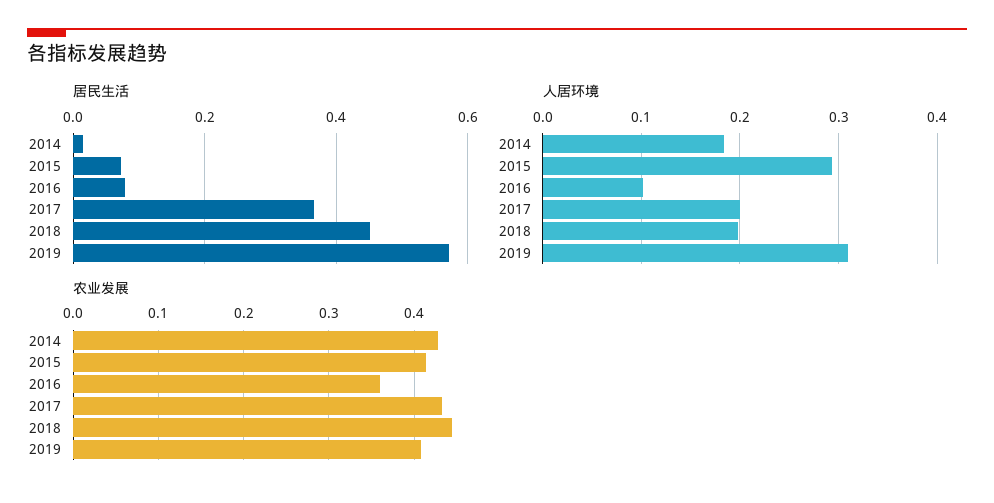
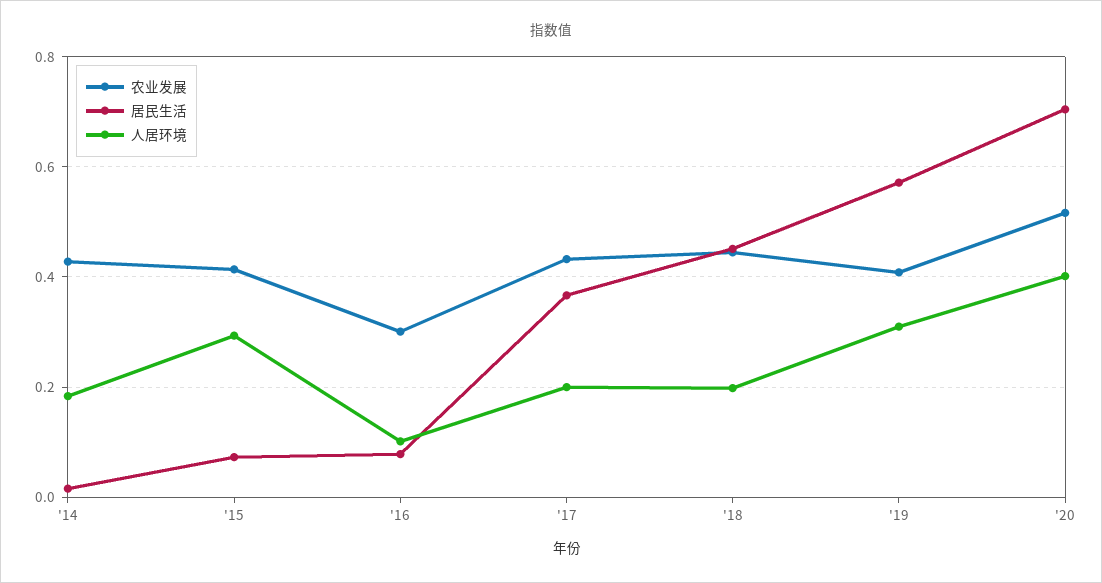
农业发展, 2016: 0.36 -> 0.3
农业发展, '20: none -> 0.52
居民生活, '20: none -> 0.7
人居环境, '20: none -> 0.4

